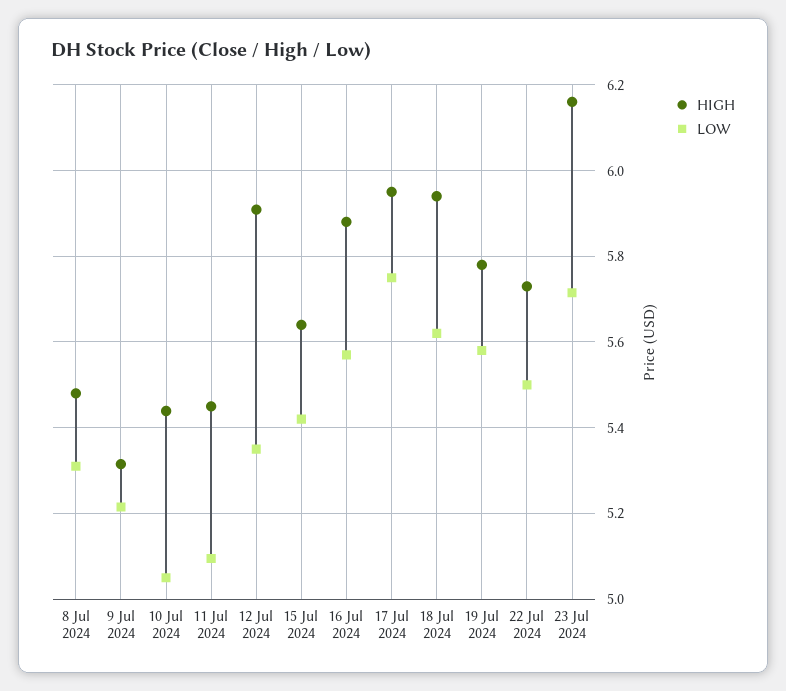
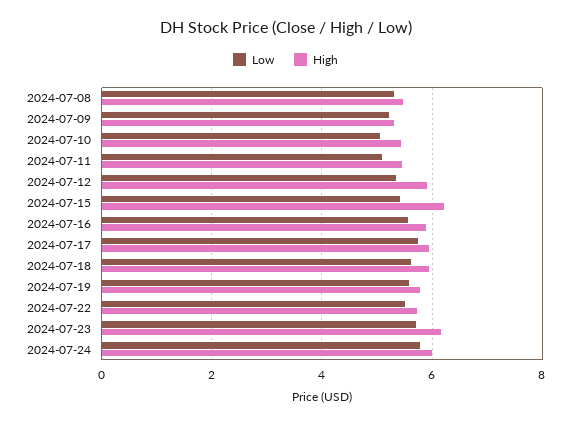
HIGH, 15 Jul 2024: 5.64 -> 6.2
LOW, 2024-07-24: none -> 5.8
HIGH, 2024-07-24: none -> 6

